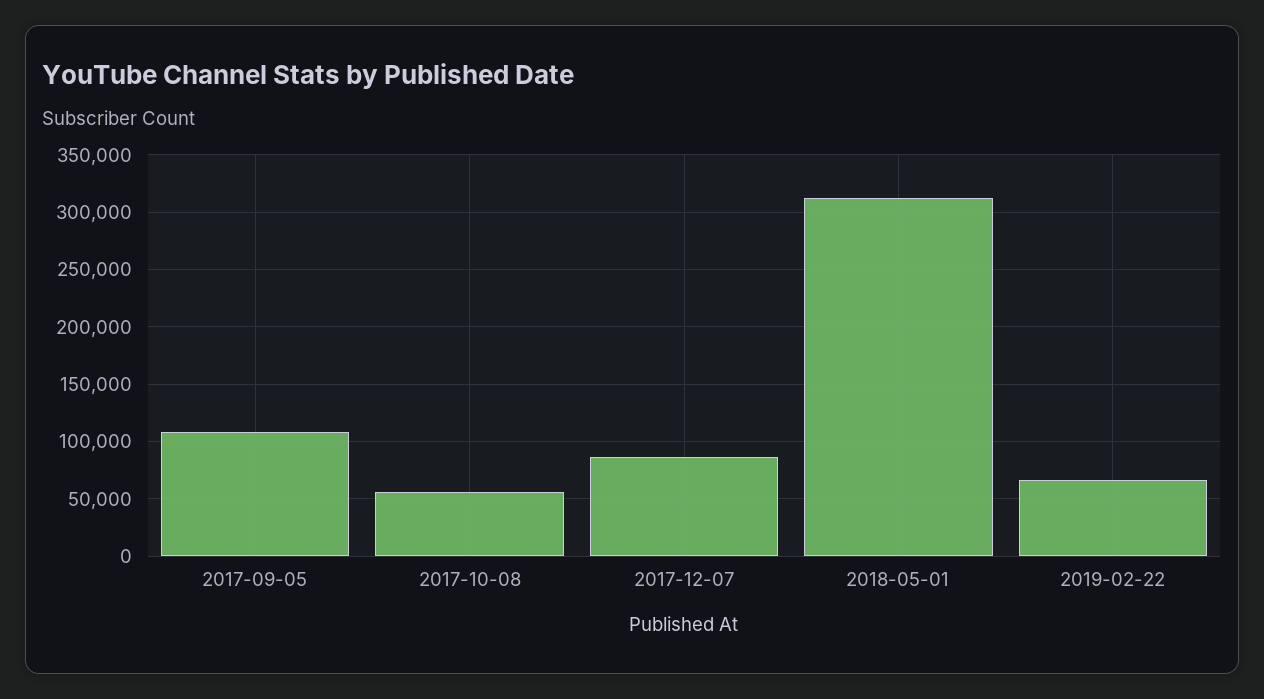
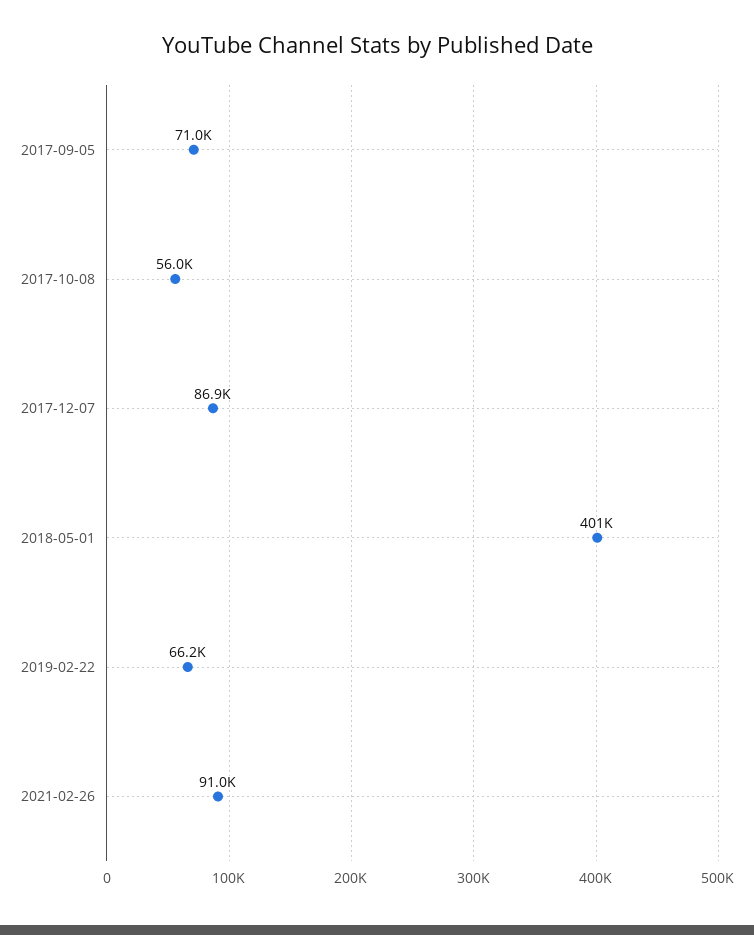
2017-09-05: 110000 -> 71000
2018-05-01: 310000 -> 401000
2021-02-26: none -> 91000

